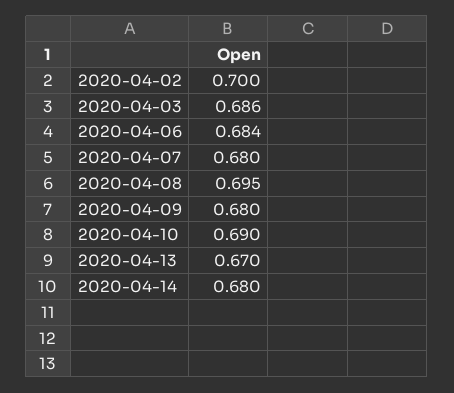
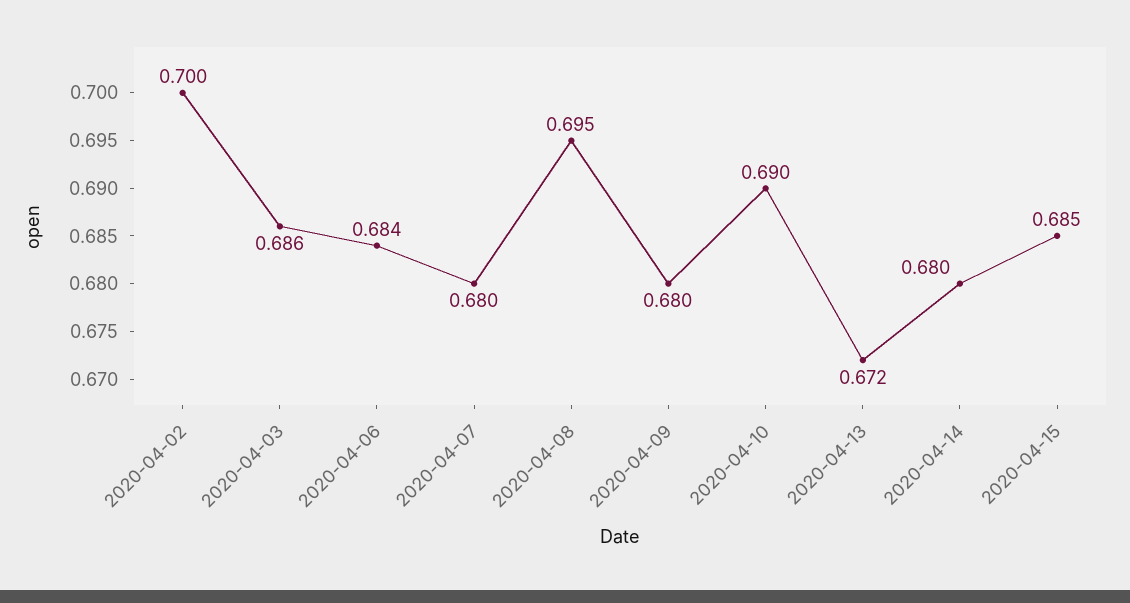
2020-04-13: 0.67 -> 0.672
2020-04-15: none -> 0.685

